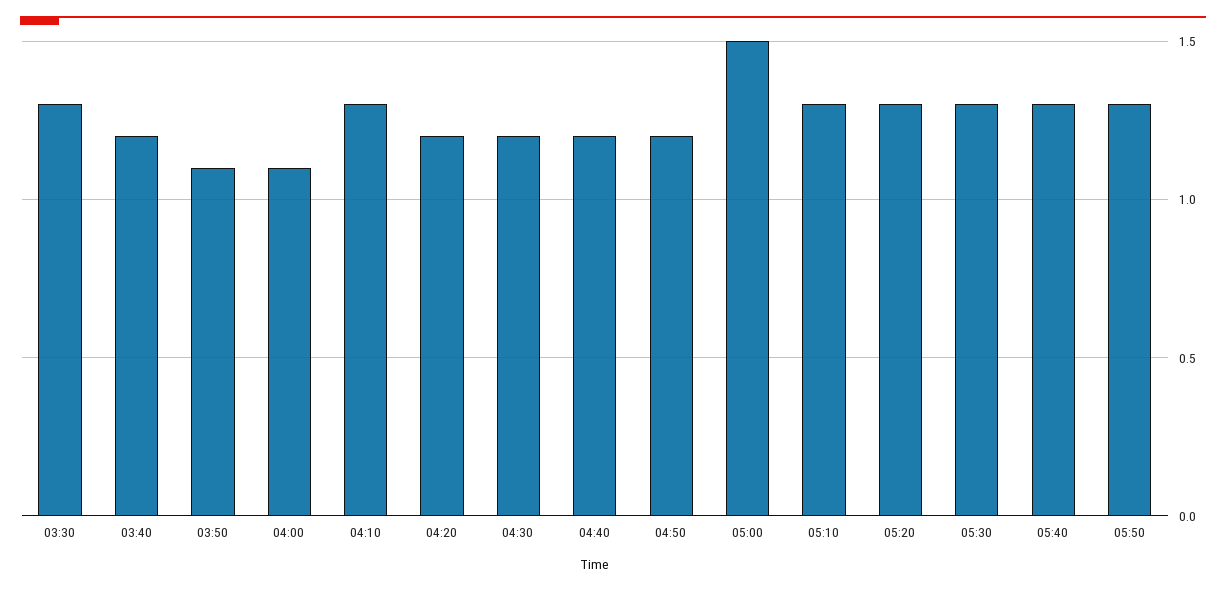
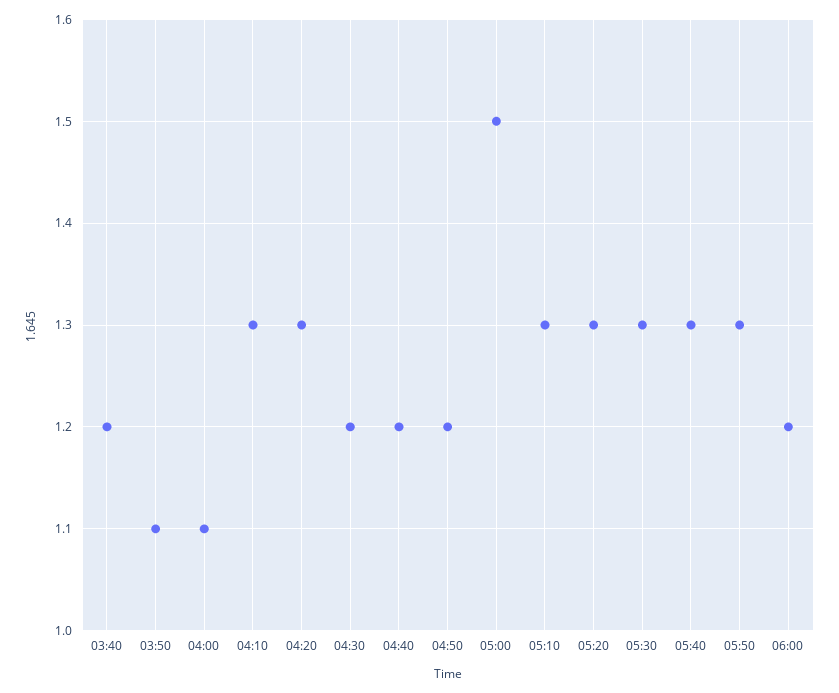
03:30: 1.3 -> none
04:20: 1.2 -> 1.3
06:00: none -> 1.2

